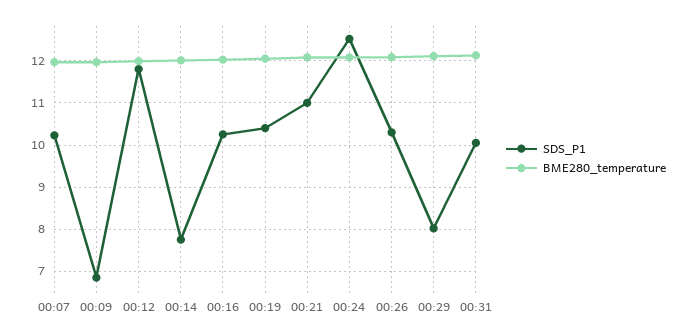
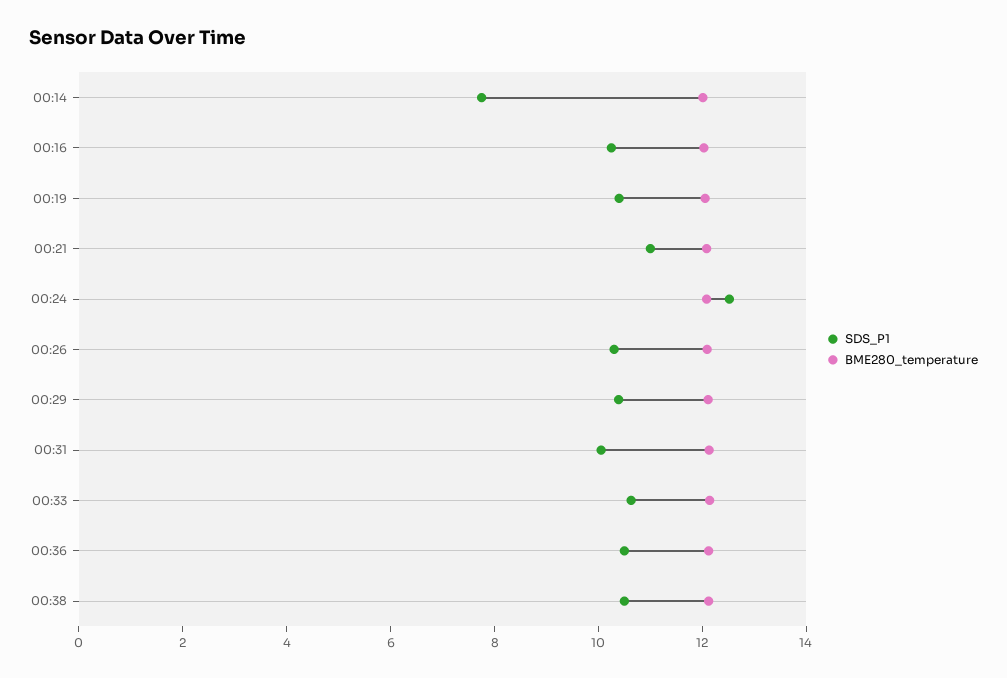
SDS_P1, 00:07: 10.2 -> none
BME280_temperature, 00:07: 12 -> none
SDS_P1, 00:09: 6.8 -> none
BME280_temperature, 00:09: 12 -> none
SDS_P1, 00:12: 11.8 -> none
BME280_temperature, 00:12: 12 -> none
SDS_P1, 00:29: 8 -> 10.5
SDS_P1, 00:33: none -> 10.5
BME280_temperature, 00:33: none -> 12
SDS_P1, 00:36: none -> 10.5
BME280_temperature, 00:36: none -> 12
SDS_P1, 00:38: none -> 10.5
BME280_temperature, 00:38: none -> 12

